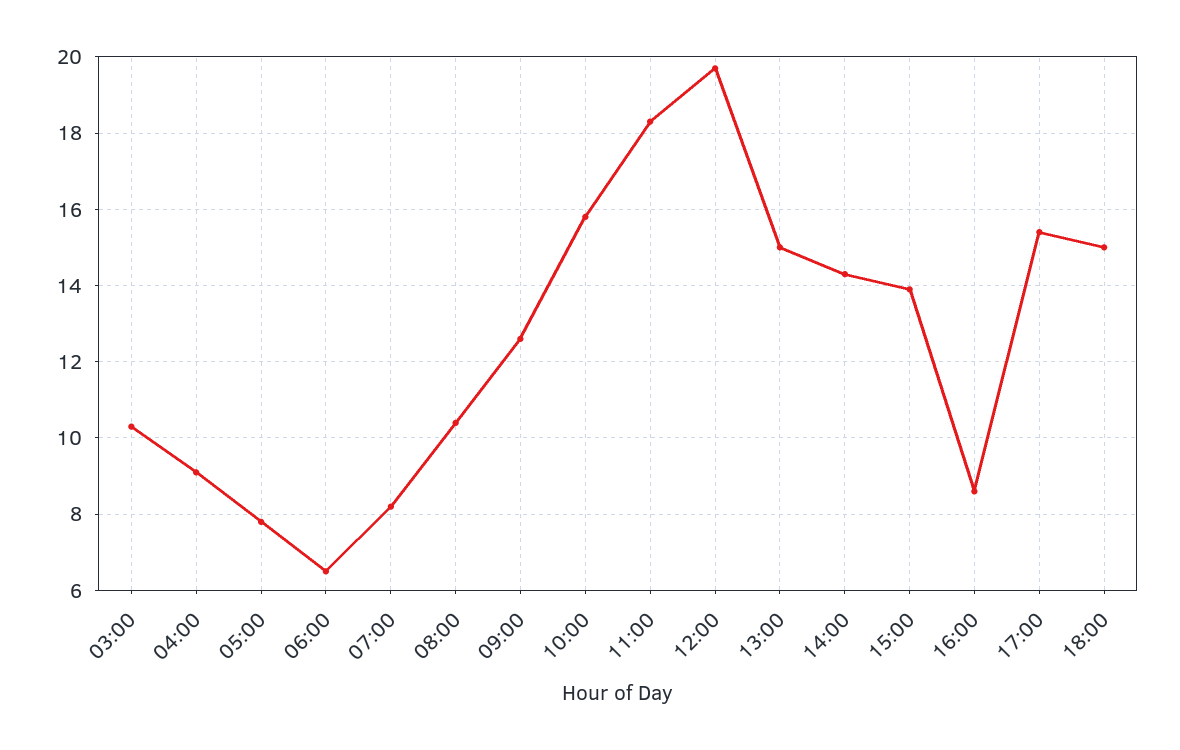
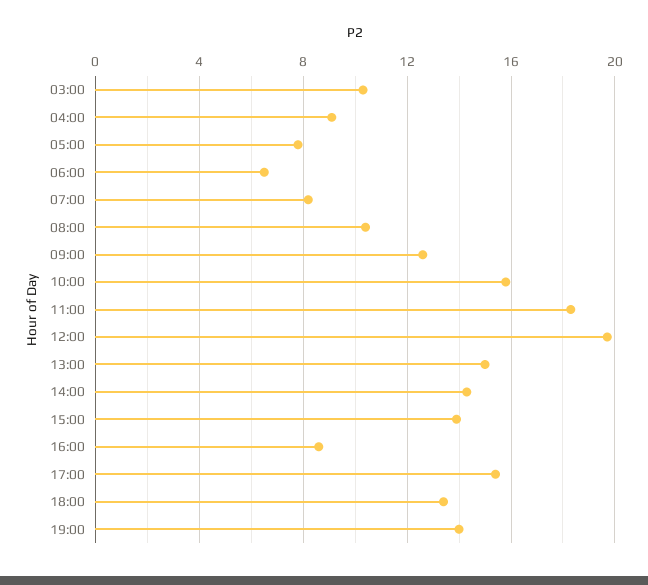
18:00: 15 -> 13.5
19:00: none -> 14

